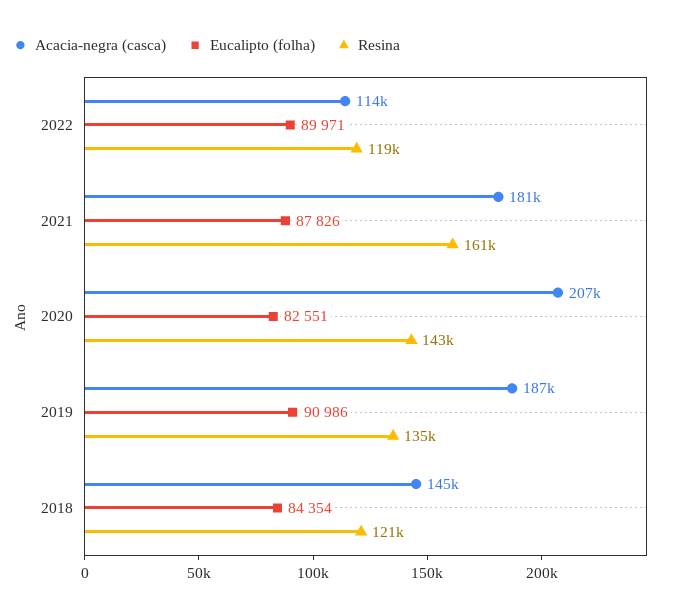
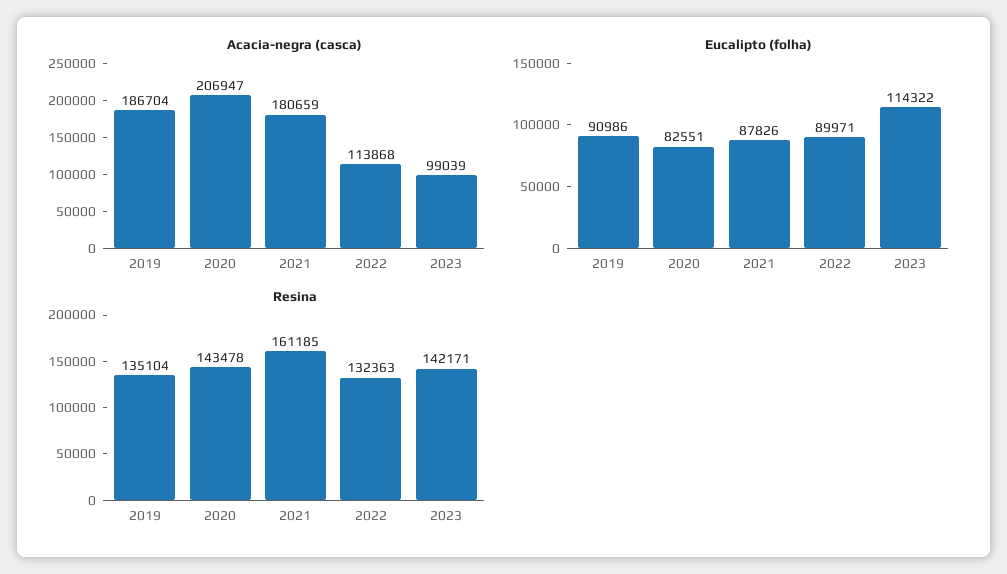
Resina, 2022: 119000 -> 132363
Acacia-negra (casca), 2018: 145000 -> none
Eucalipto (folha), 2018: 84354 -> none
Resina, 2018: 121000 -> none
Acacia-negra (casca), 2023: none -> 99039
Eucalipto (folha), 2023: none -> 114322
Resina, 2023: none -> 142171

